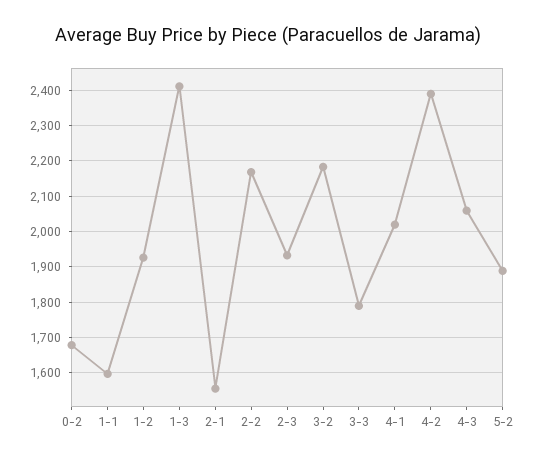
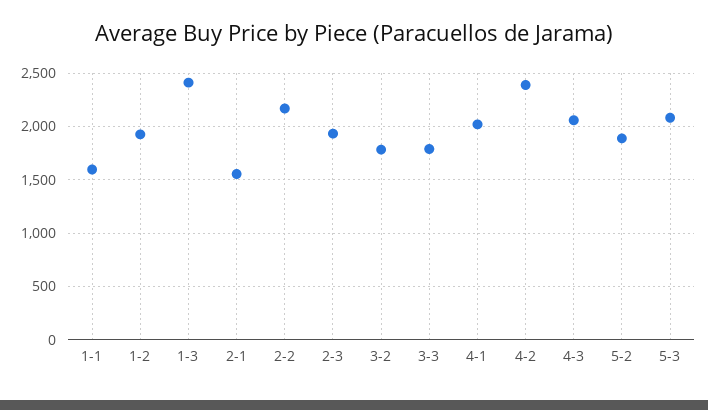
0-2: 1680 -> none
3-2: 2180 -> 1800
5-3: none -> 2100

